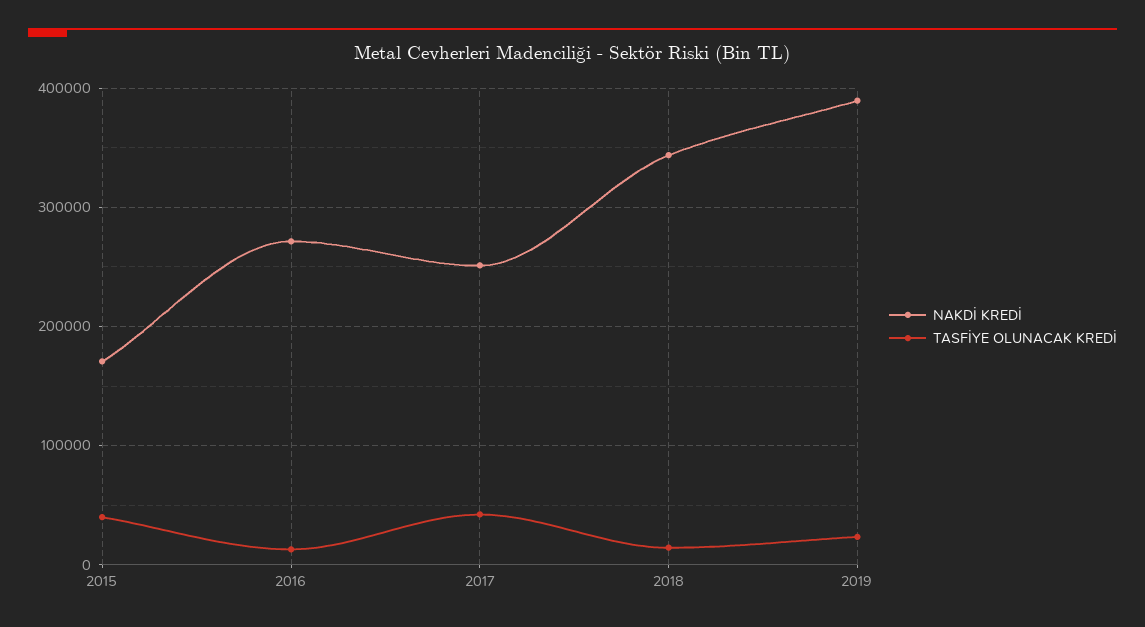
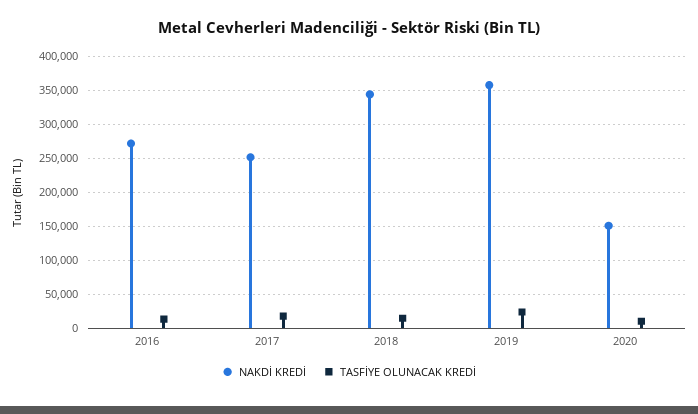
NAKDİ KREDİ, 2015: 170000 -> none
TASFİYE OLUNACAK KREDİ, 2015: 40000 -> none
TASFİYE OLUNACAK KREDİ, 2017: 40000 -> 20000
NAKDİ KREDİ, 2019: 390000 -> 360000
NAKDİ KREDİ, 2020: none -> 150000
TASFİYE OLUNACAK KREDİ, 2020: none -> 10000

